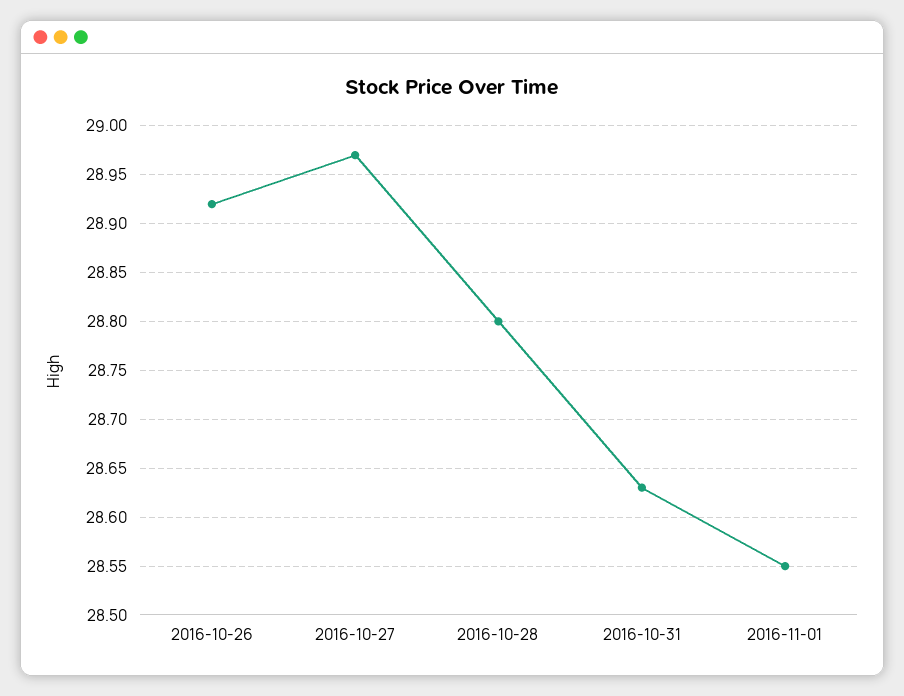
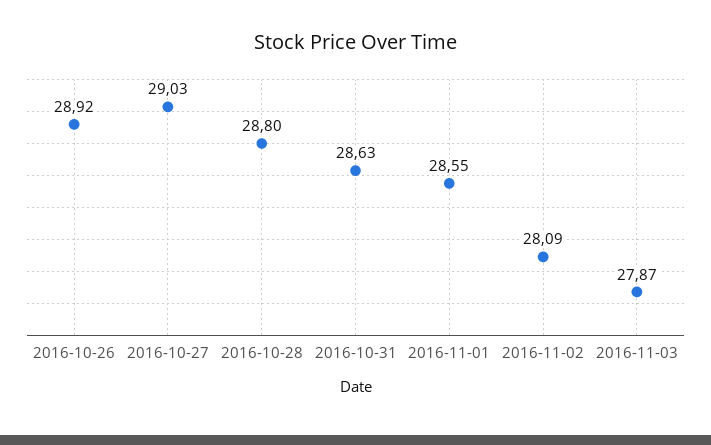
2016-10-27: 28.97 -> 29.03
2016-11-02: none -> 28.09
2016-11-03: none -> 27.87

